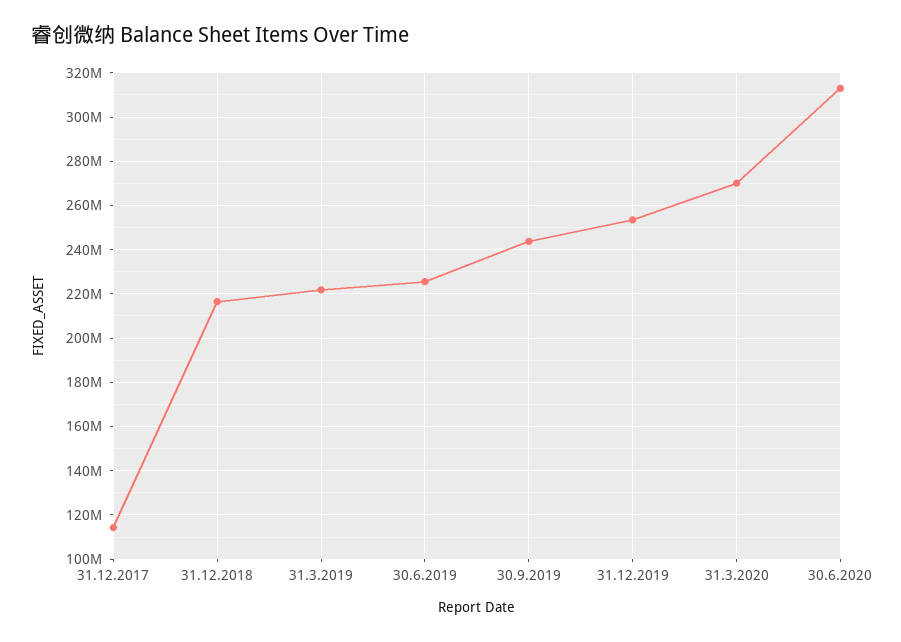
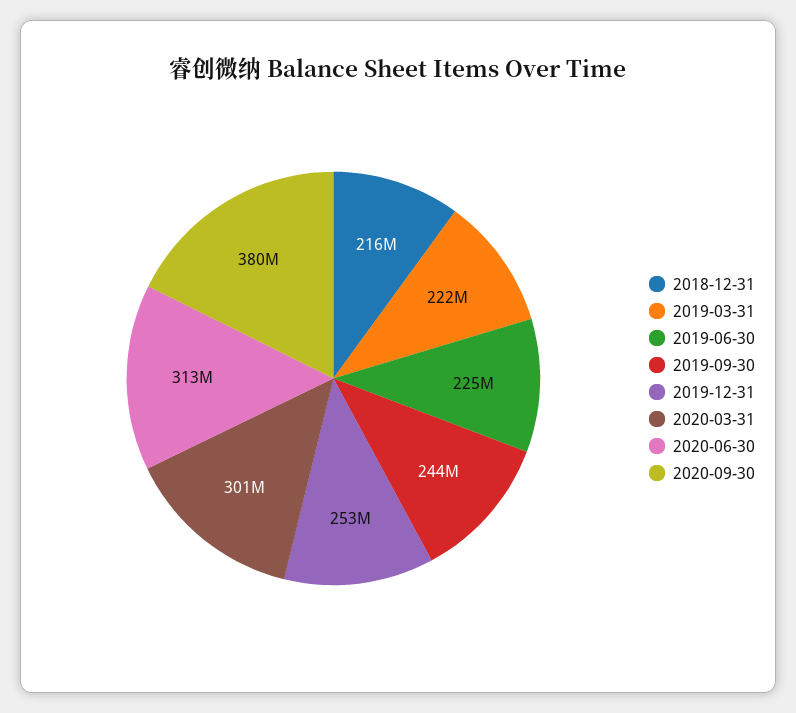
31.12.2017: 115000000 -> none
31.3.2020: 270000000 -> 301000000
2020-09-30: none -> 380000000

